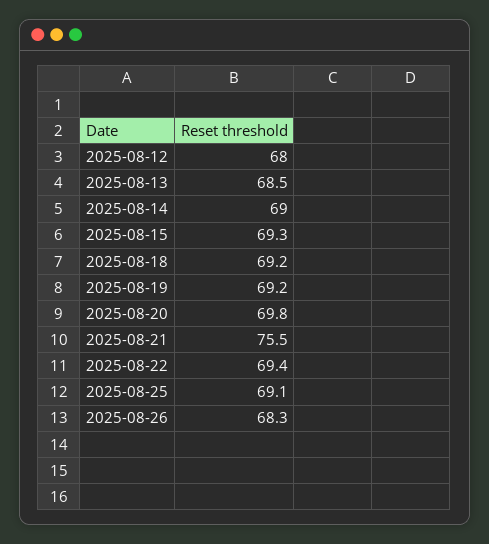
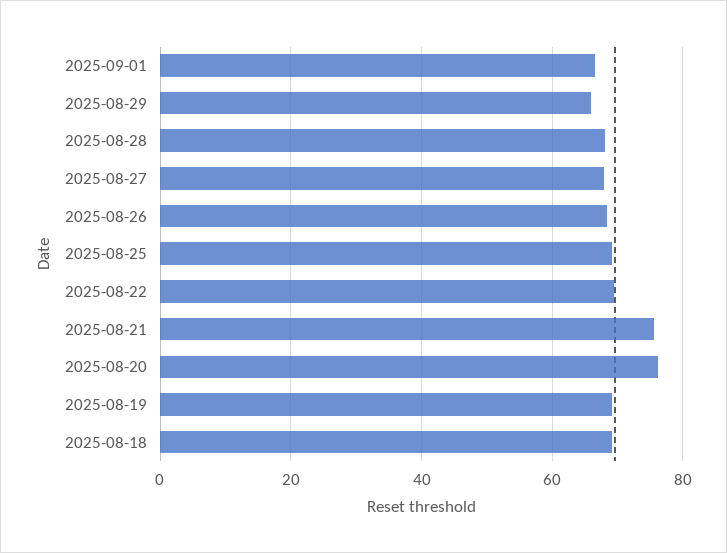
2025-08-12: 68 -> none
2025-08-13: 68.5 -> none
2025-08-14: 69 -> none
2025-08-15: 69.3 -> none
2025-08-20: 69.8 -> 76
2025-09-01: none -> 66
2025-08-29: none -> 66
2025-08-28: none -> 68
2025-08-27: none -> 68

